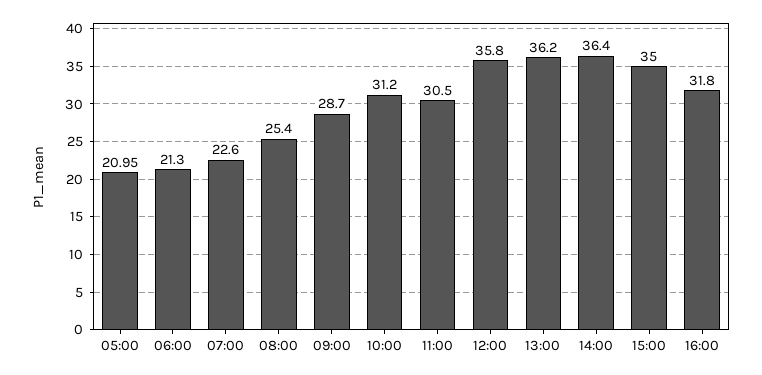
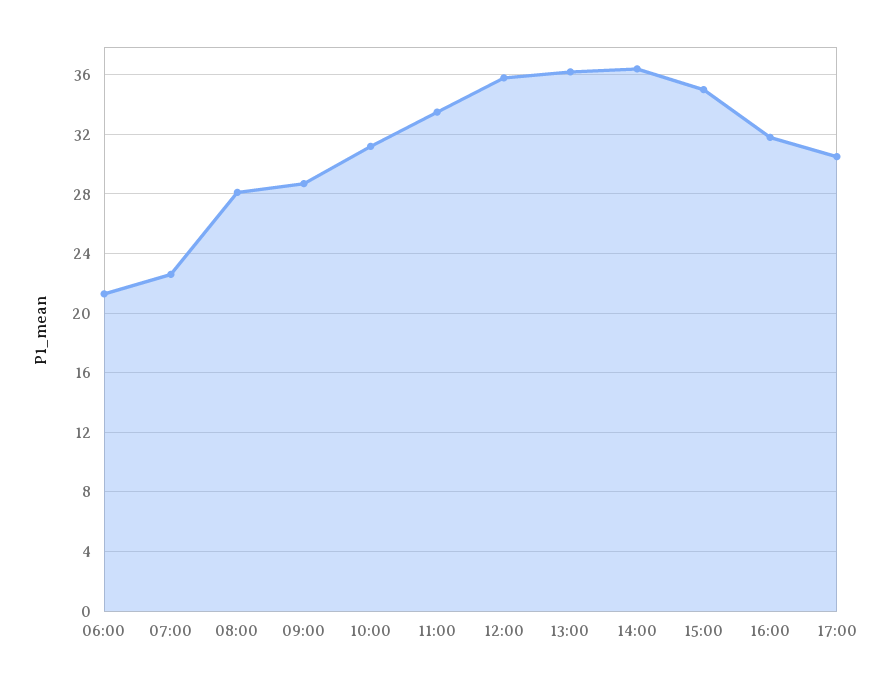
05:00: 20.95 -> none
08:00: 25.4 -> 28
11:00: 30.5 -> 33.5
17:00: none -> 30.5

